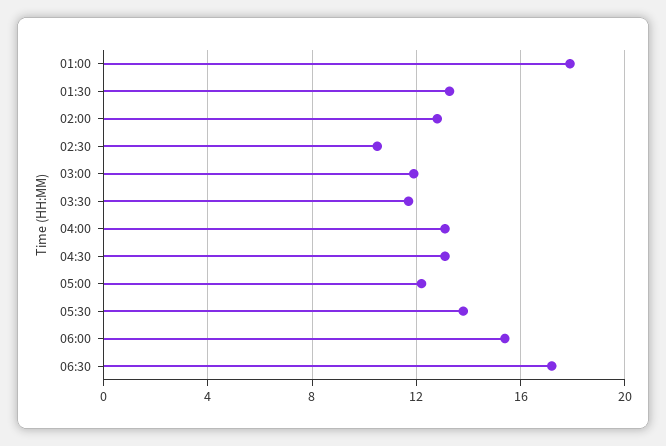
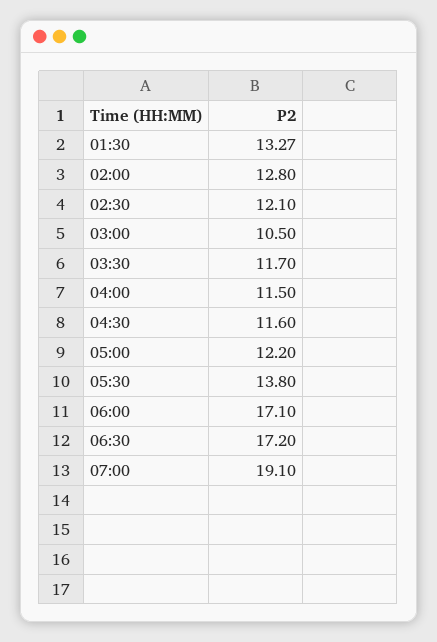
01:00: 18 -> none
02:30: 10.5 -> 12.1
03:00: 12 -> 10.5
04:00: 13 -> 11.5
04:30: 13 -> 11.6
06:00: 15.5 -> 17.1
07:00: none -> 19.1

